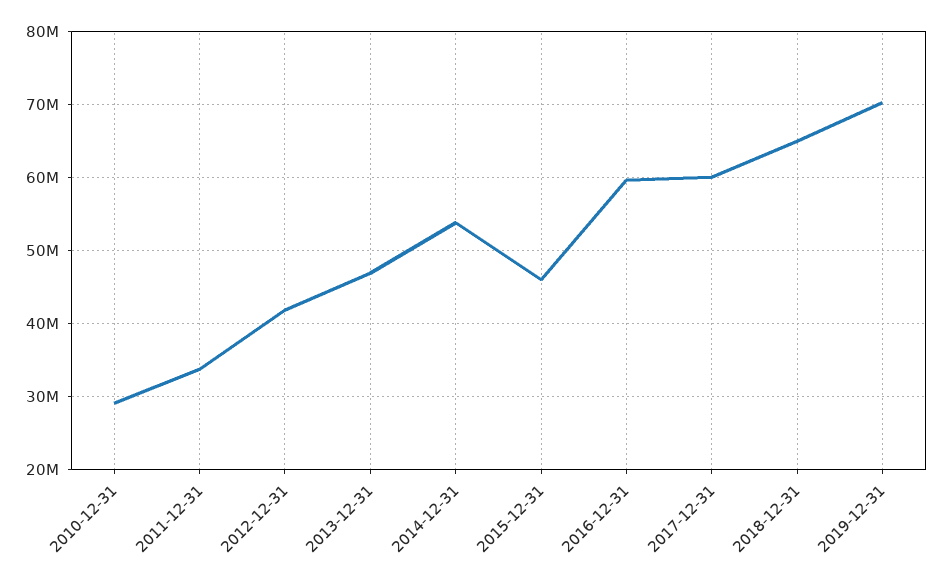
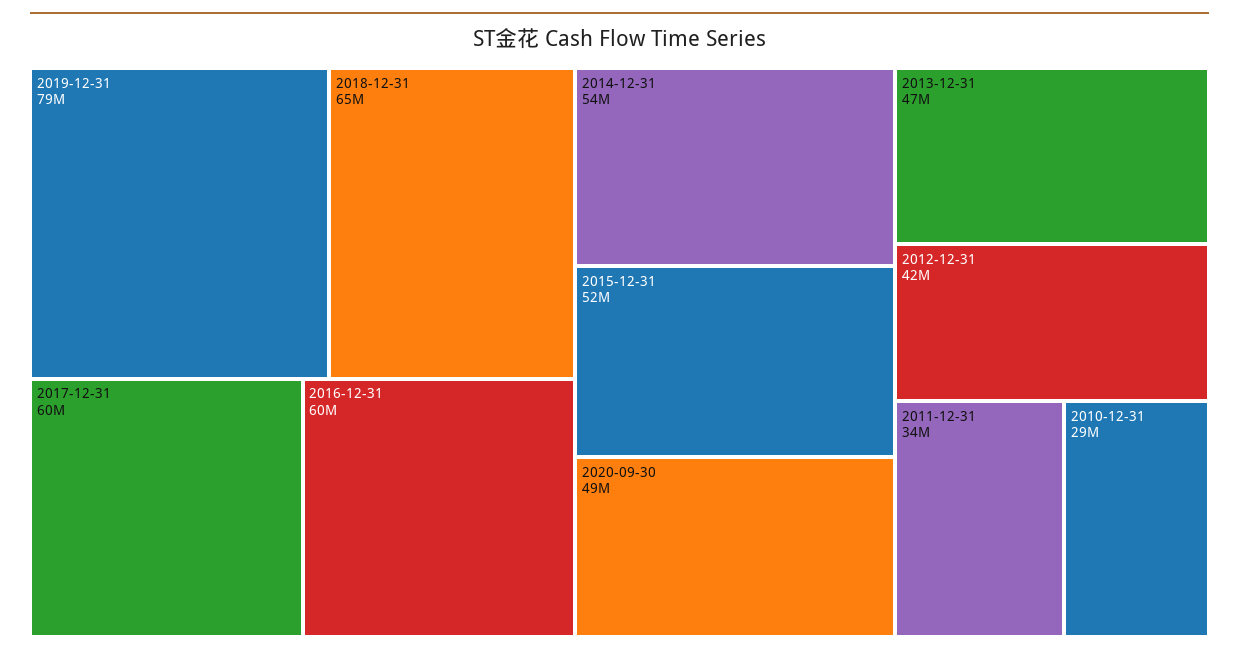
2015-12-31: 46000000 -> 52000000
2019-12-31: 70000000 -> 79000000
2020-09-30: none -> 49000000

